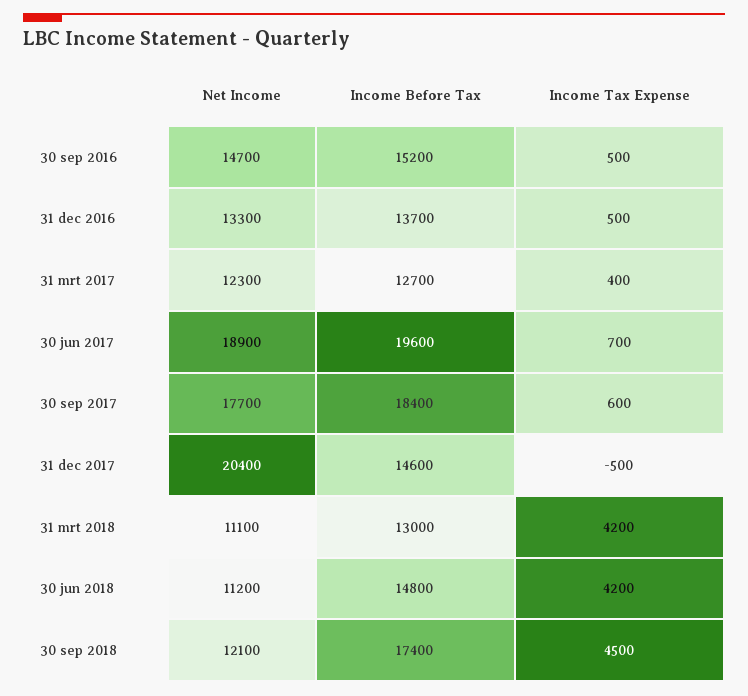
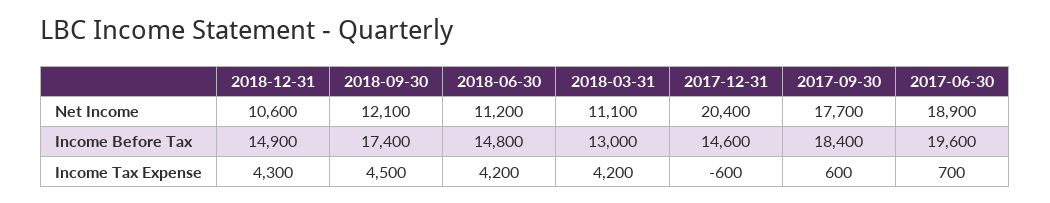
Net Income, 30 sep 2016: 14700 -> none
Income Before Tax, 30 sep 2016: 15200 -> none
Income Tax Expense, 30 sep 2016: 500 -> none
Net Income, 31 dec 2016: 13300 -> none
Income Before Tax, 31 dec 2016: 13700 -> none
Income Tax Expense, 31 dec 2016: 500 -> none
Net Income, 31 mrt 2017: 12300 -> none
Income Before Tax, 31 mrt 2017: 12700 -> none
Income Tax Expense, 31 mrt 2017: 400 -> none
Income Tax Expense, 31 dec 2017: -500 -> -600
Net Income, 2018-12-31: none -> 10600
Income Before Tax, 2018-12-31: none -> 14900
Income Tax Expense, 2018-12-31: none -> 4300

